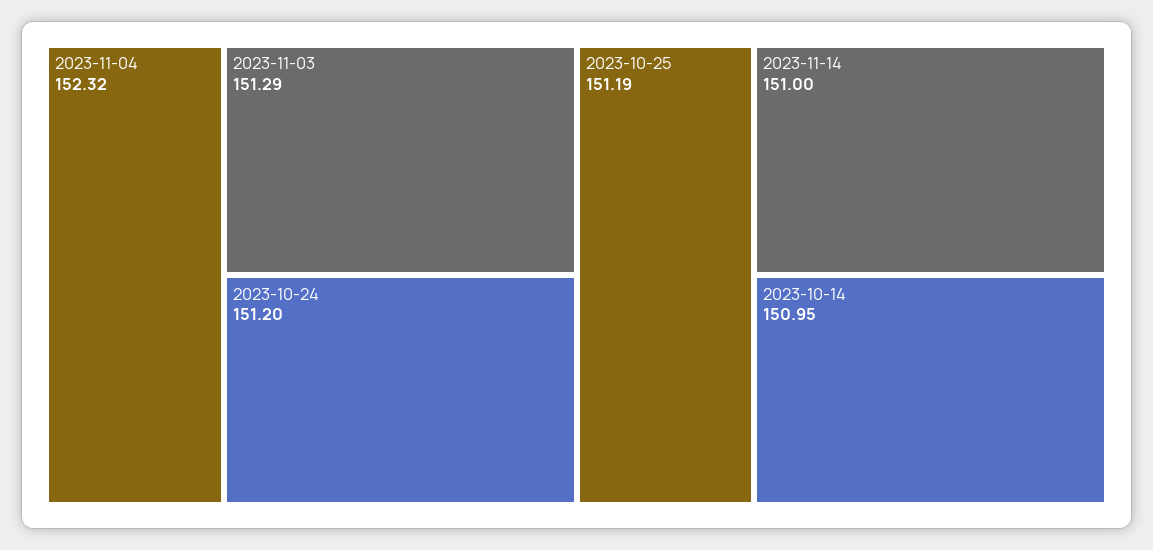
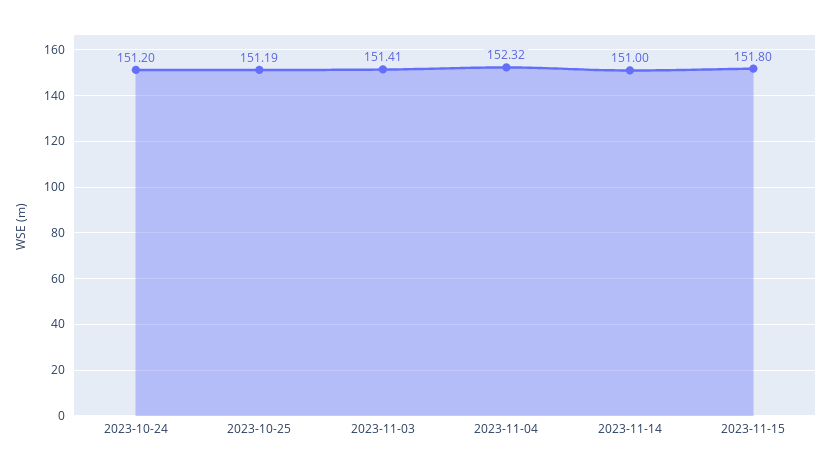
2023-11-03: 151.29 -> 151.41
2023-10-14: 150.95 -> none
2023-11-15: none -> 151.8

